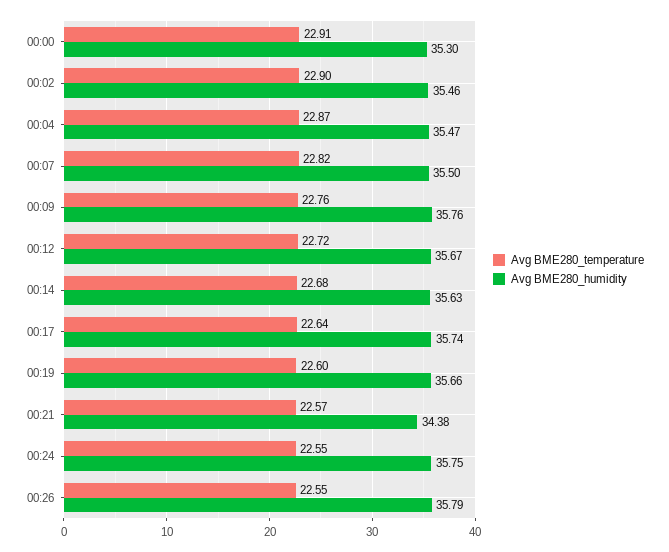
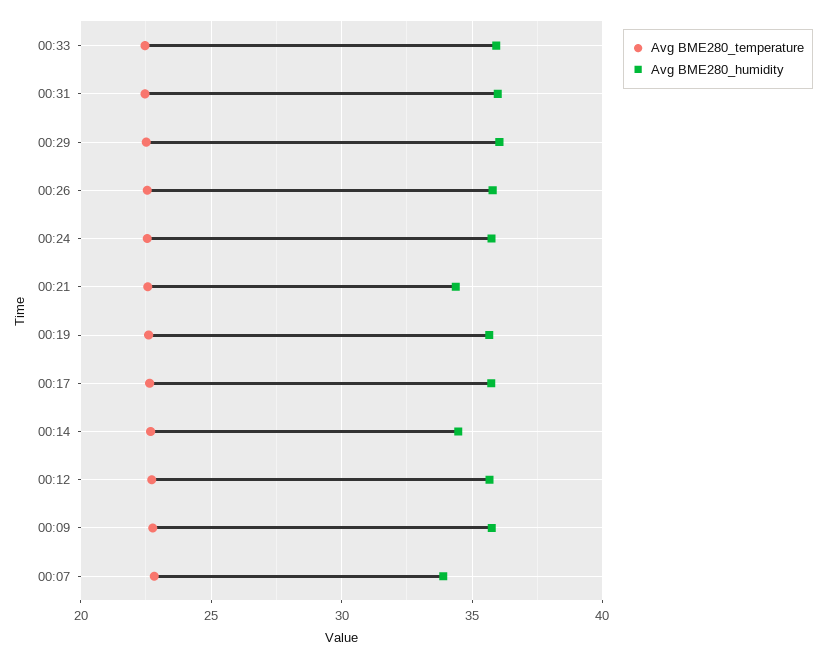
Avg BME280_temperature, 00:00: 22.91 -> none
Avg BME280_humidity, 00:00: 35.3 -> none
Avg BME280_temperature, 00:02: 22.9 -> none
Avg BME280_humidity, 00:02: 35.46 -> none
Avg BME280_temperature, 00:04: 22.87 -> none
Avg BME280_humidity, 00:04: 35.47 -> none
Avg BME280_humidity, 00:07: 35.5 -> 34
Avg BME280_humidity, 00:14: 35.63 -> 34.5
Avg BME280_temperature, 00:33: none -> 22.5
Avg BME280_humidity, 00:33: none -> 36
Avg BME280_temperature, 00:31: none -> 22.5
Avg BME280_humidity, 00:31: none -> 36
Avg BME280_temperature, 00:29: none -> 22.5
Avg BME280_humidity, 00:29: none -> 36

